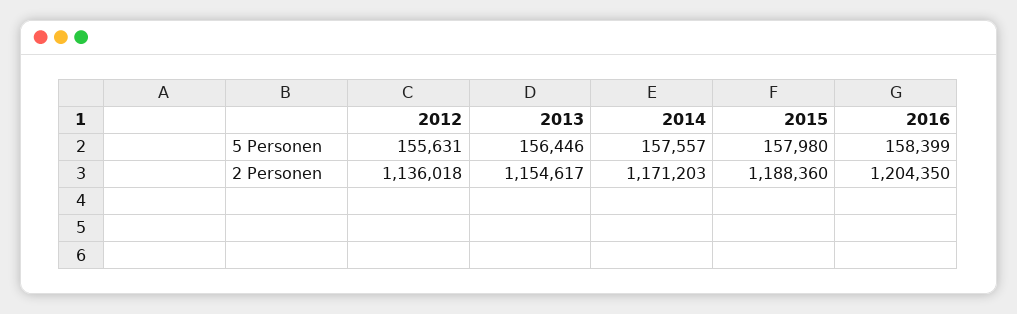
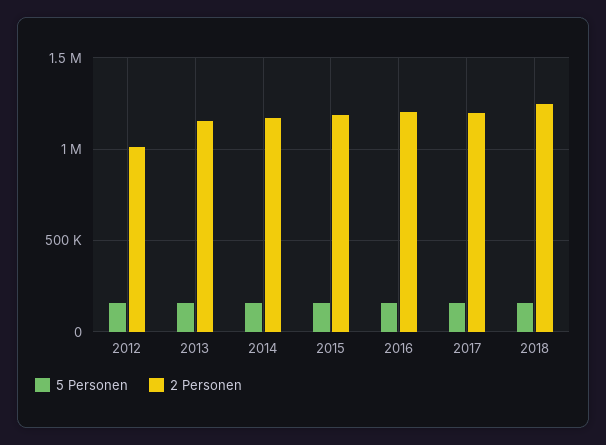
2 Personen, 2012: 1136018 -> 1000000
5 Personen, 2017: none -> 150000
2 Personen, 2017: none -> 1200000
5 Personen, 2018: none -> 150000
2 Personen, 2018: none -> 1250000

